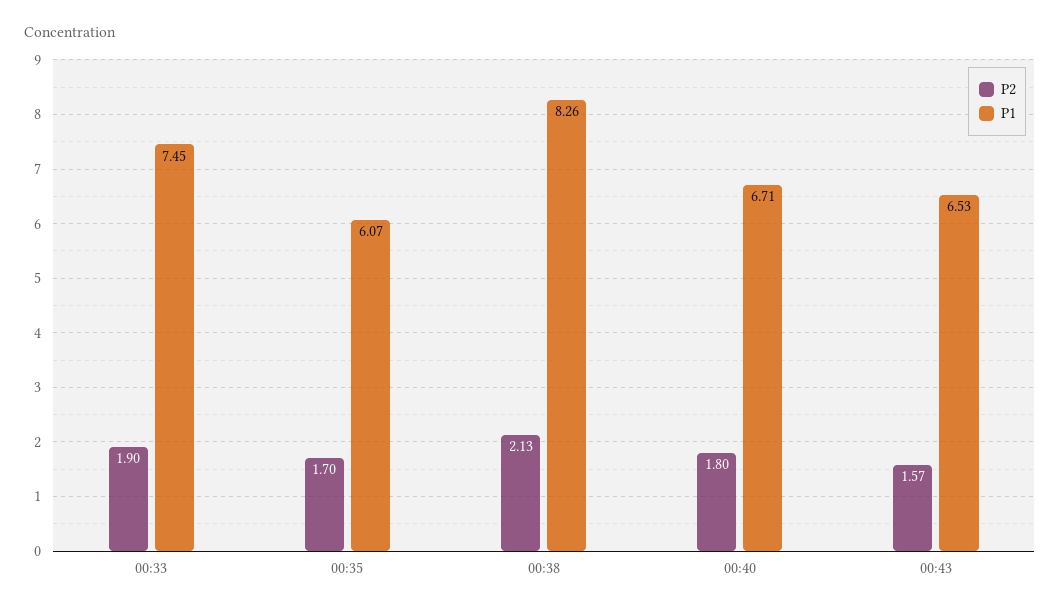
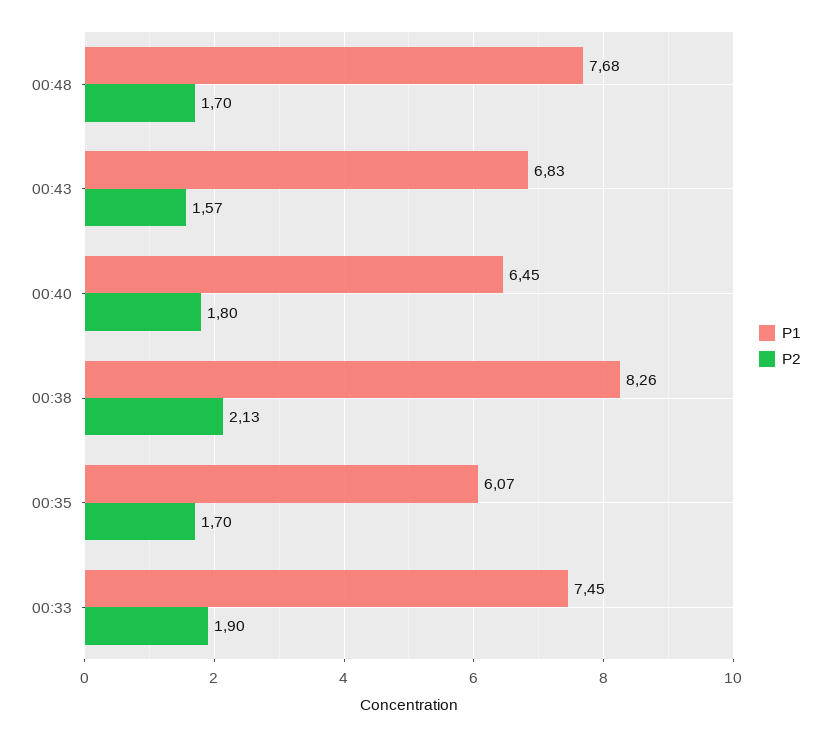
P1, 00:40: 6.71 -> 6.45
P1, 00:43: 6.53 -> 6.83
P1, 00:48: none -> 7.68
P2, 00:48: none -> 1.7

